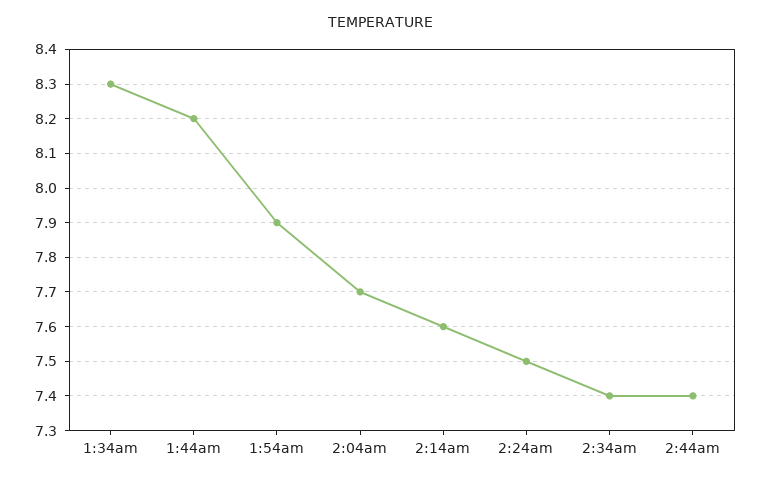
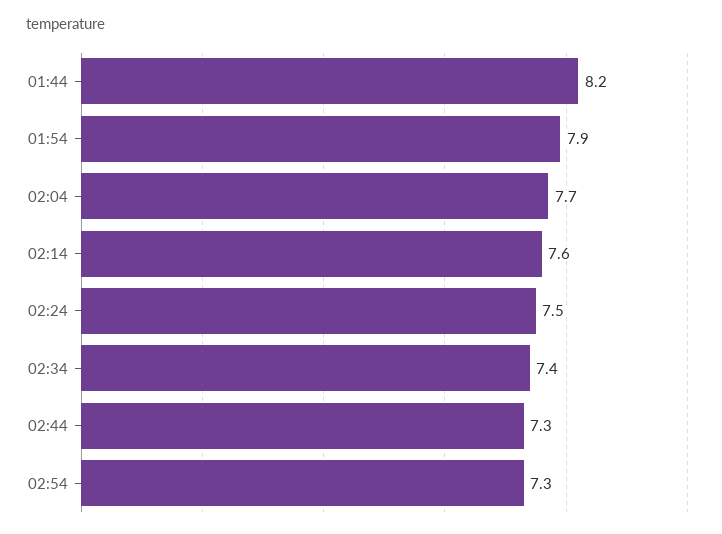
1:34am: 8.3 -> none
2:44am: 7.4 -> 7.3
02:54: none -> 7.3

